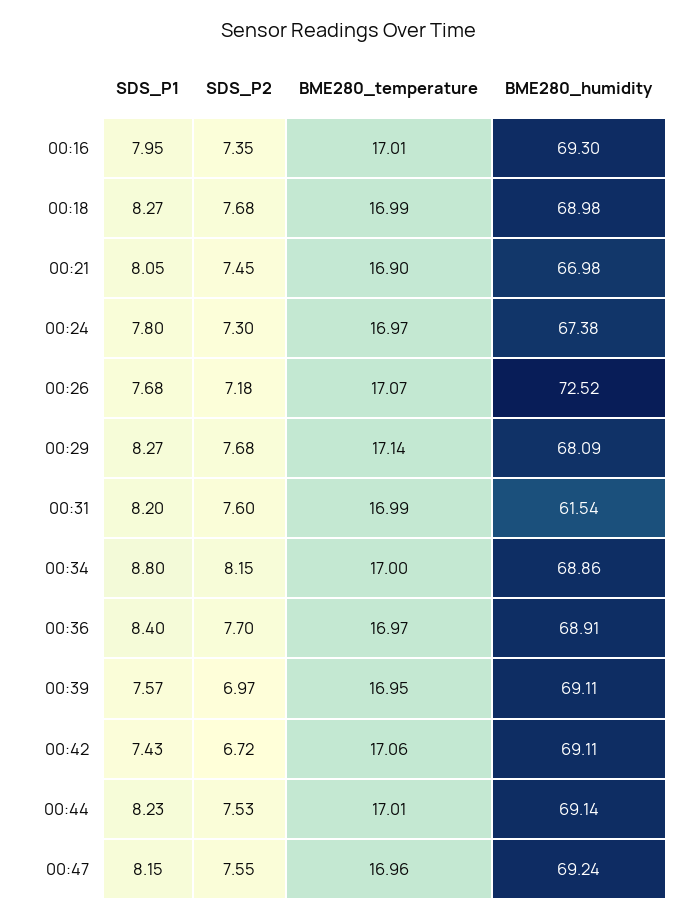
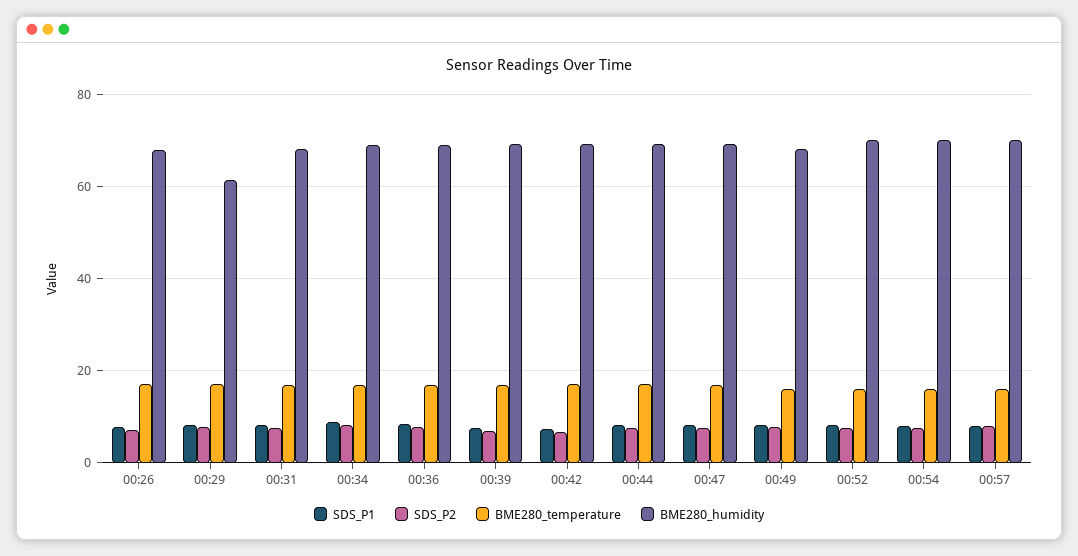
SDS_P1, 00:16: 7.95 -> none
SDS_P2, 00:16: 7.35 -> none
BME280_temperature, 00:16: 17.01 -> none
BME280_humidity, 00:16: 69.3 -> none
SDS_P1, 00:18: 8.27 -> none
SDS_P2, 00:18: 7.68 -> none
BME280_temperature, 00:18: 16.99 -> none
BME280_humidity, 00:18: 68.98 -> none
SDS_P1, 00:21: 8.05 -> none
SDS_P2, 00:21: 7.45 -> none
BME280_temperature, 00:21: 16.9 -> none
BME280_humidity, 00:21: 66.98 -> none
SDS_P1, 00:24: 7.8 -> none
SDS_P2, 00:24: 7.3 -> none
BME280_temperature, 00:24: 16.97 -> none
BME280_humidity, 00:24: 67.38 -> none
BME280_humidity, 00:26: 72.52 -> 68
BME280_humidity, 00:29: 68.09 -> 62
BME280_humidity, 00:31: 61.54 -> 68
SDS_P1, 00:49: none -> 8
SDS_P2, 00:49: none -> 8
BME280_temperature, 00:49: none -> 16
BME280_humidity, 00:49: none -> 68
SDS_P1, 00:52: none -> 8
SDS_P2, 00:52: none -> 8
BME280_temperature, 00:52: none -> 16
BME280_humidity, 00:52: none -> 70
SDS_P1, 00:54: none -> 8
SDS_P2, 00:54: none -> 8
BME280_temperature, 00:54: none -> 16
BME280_humidity, 00:54: none -> 70
SDS_P1, 00:57: none -> 8
SDS_P2, 00:57: none -> 8
BME280_temperature, 00:57: none -> 16
BME280_humidity, 00:57: none -> 70

